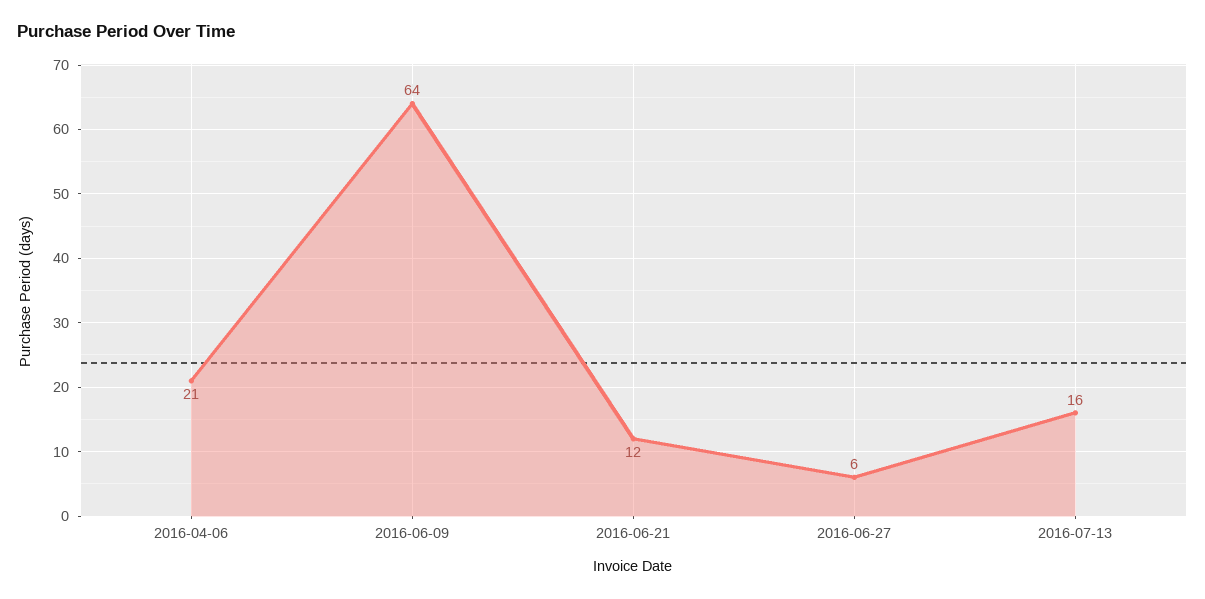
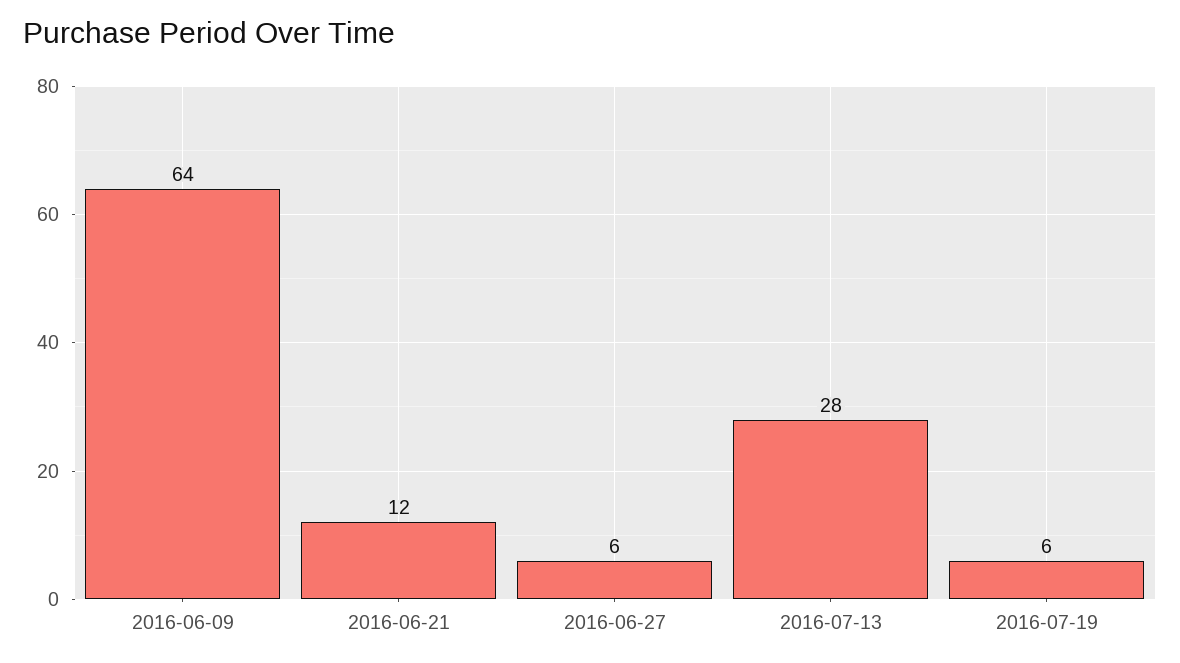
2016-04-06: 21 -> none
2016-07-13: 16 -> 28
2016-07-19: none -> 6

